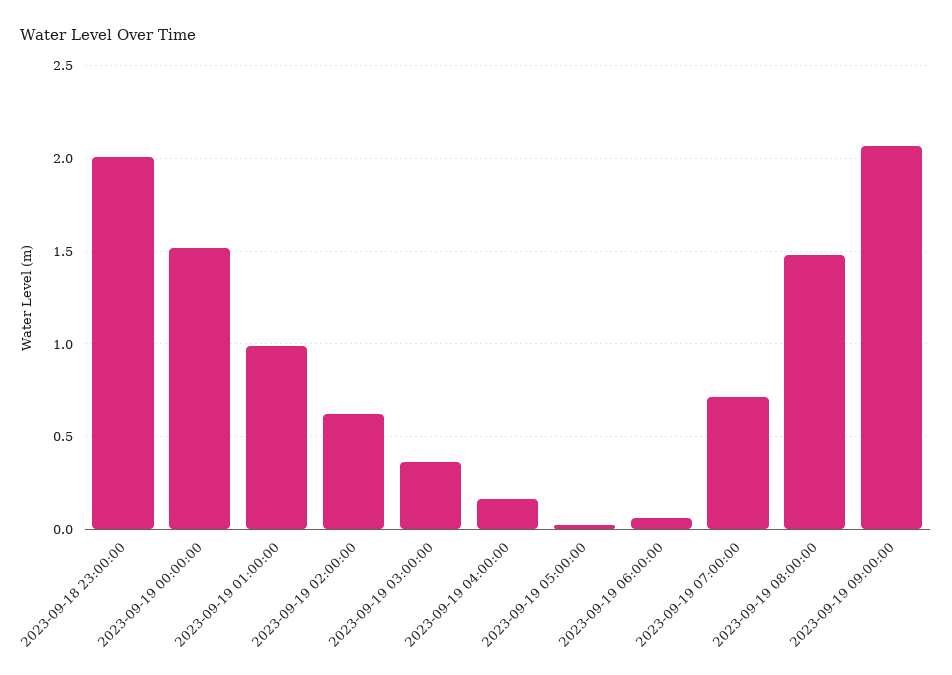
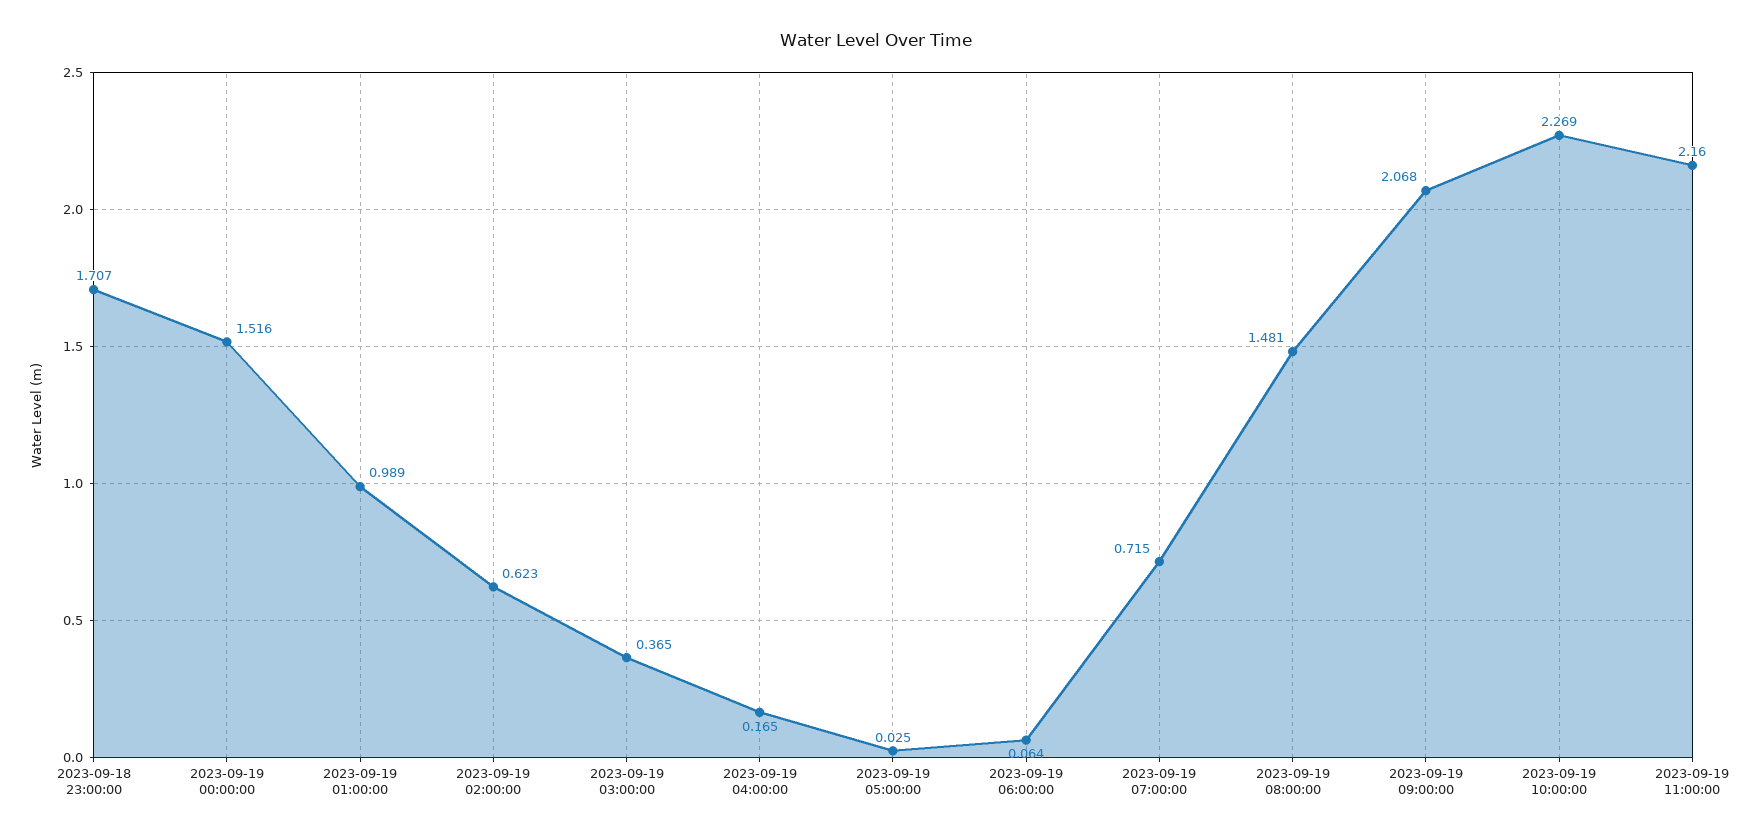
2023-09-18 23:00:00: 2 -> 1.707
2023-09-19 10:00:00: none -> 2.269
2023-09-19 11:00:00: none -> 2.16

